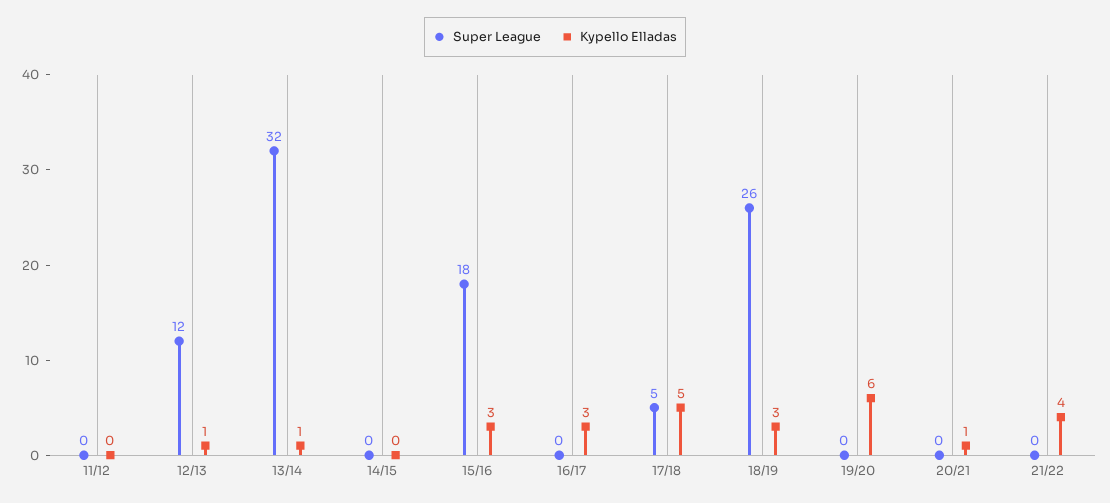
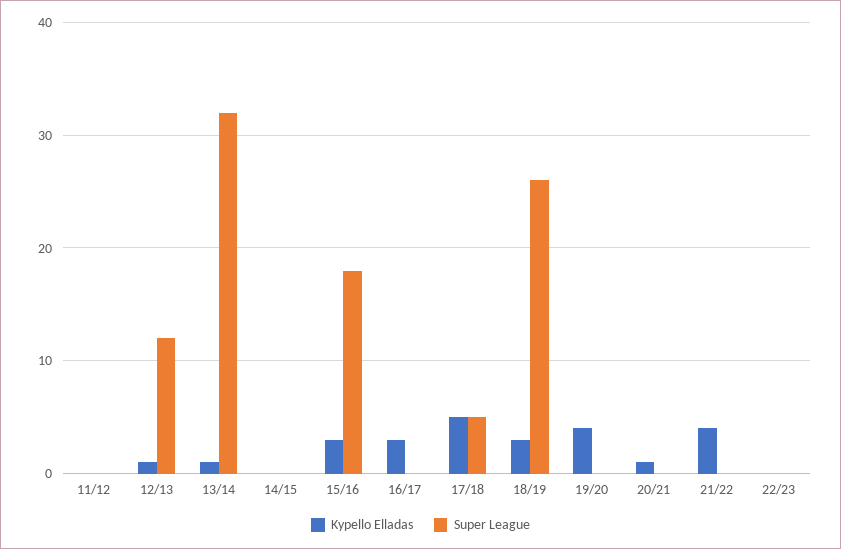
Kypello Elladas, 19/20: 6 -> 4
Kypello Elladas, 22/23: none -> 0
Super League, 22/23: none -> 0

